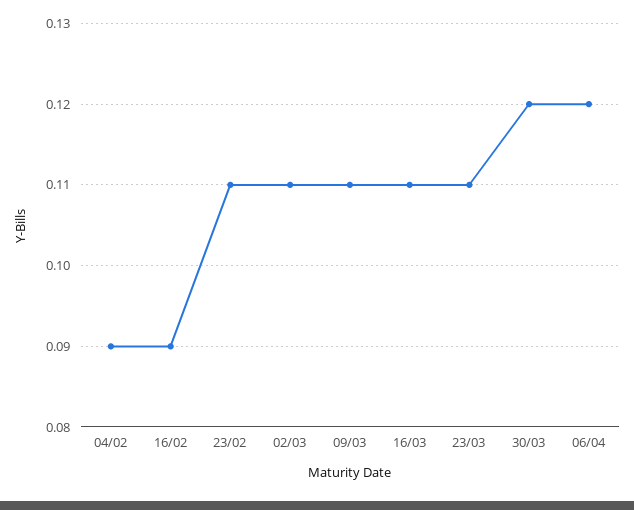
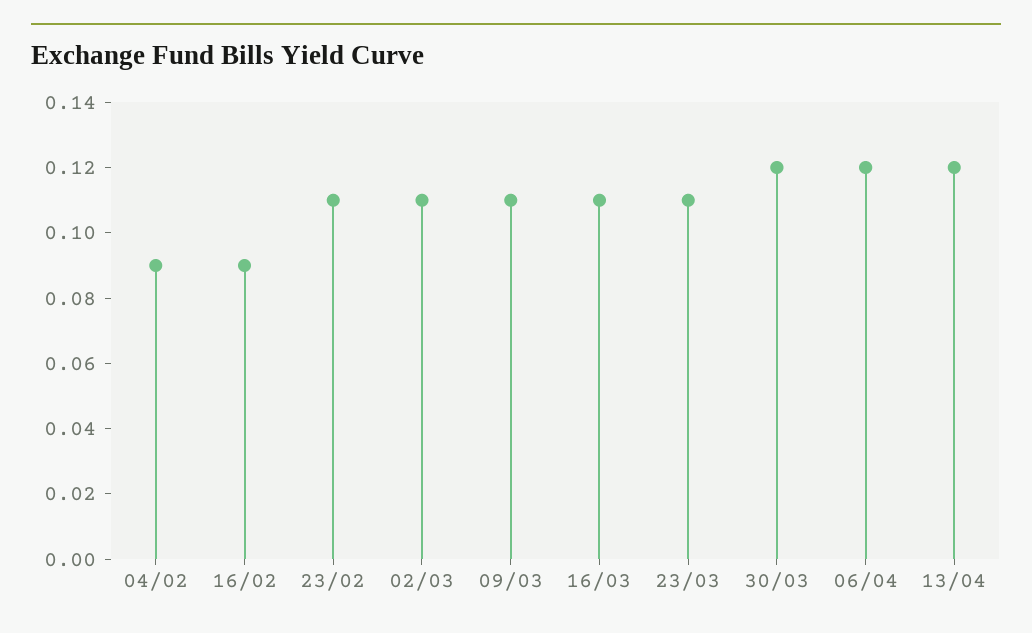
13/04: none -> 0.12

